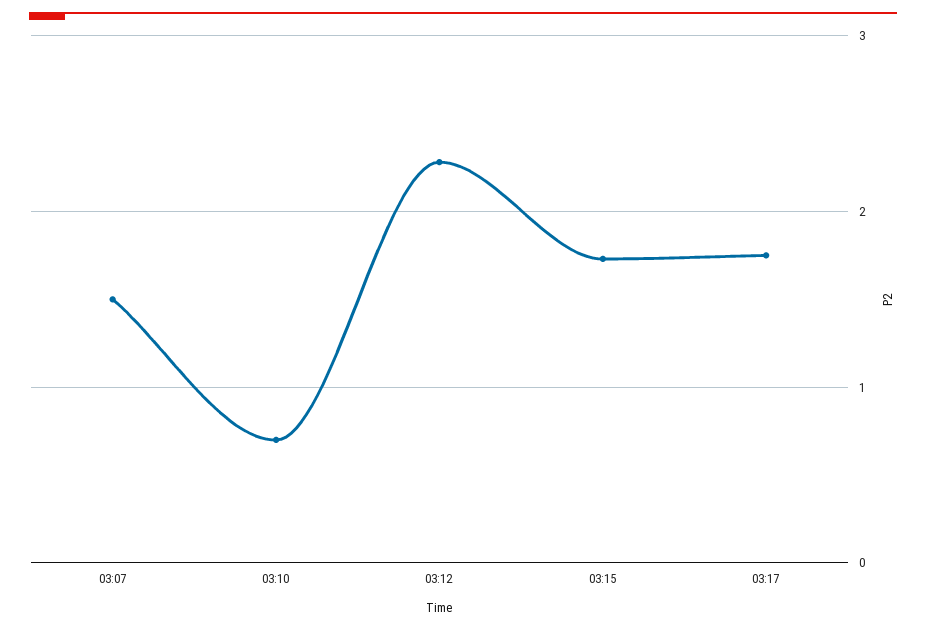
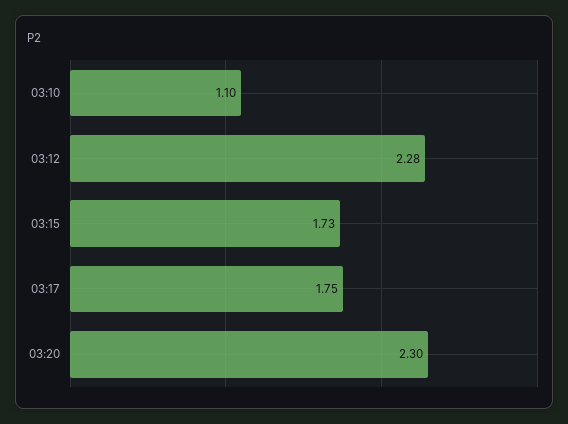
03:07: 1.5 -> none
03:10: 0.7 -> 1.1
03:20: none -> 2.3

